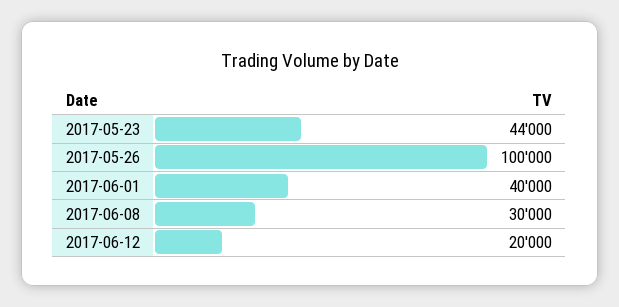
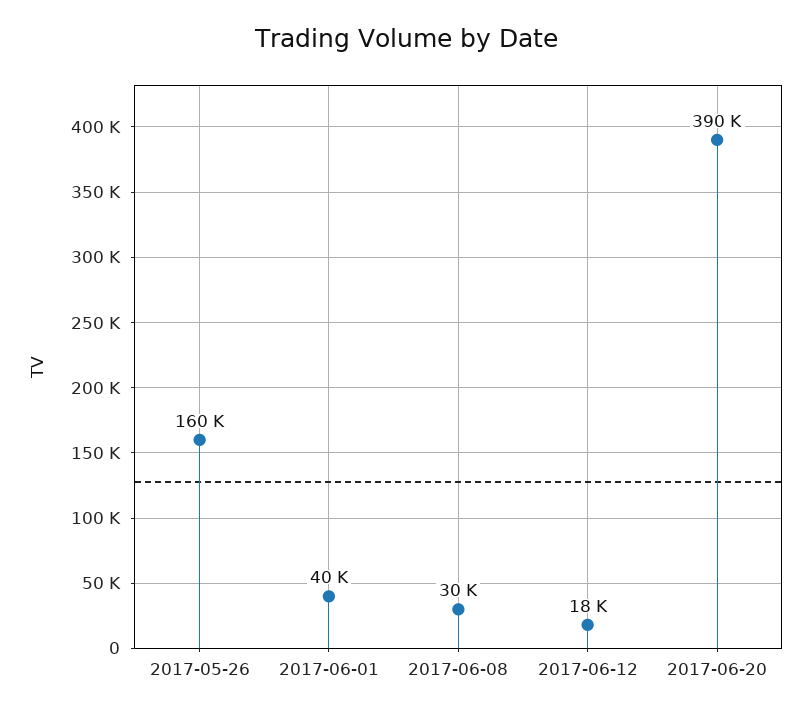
2017-05-23: 44000 -> none
2017-05-26: 100000 -> 160000
2017-06-12: 20000 -> 18000
2017-06-20: none -> 390000

